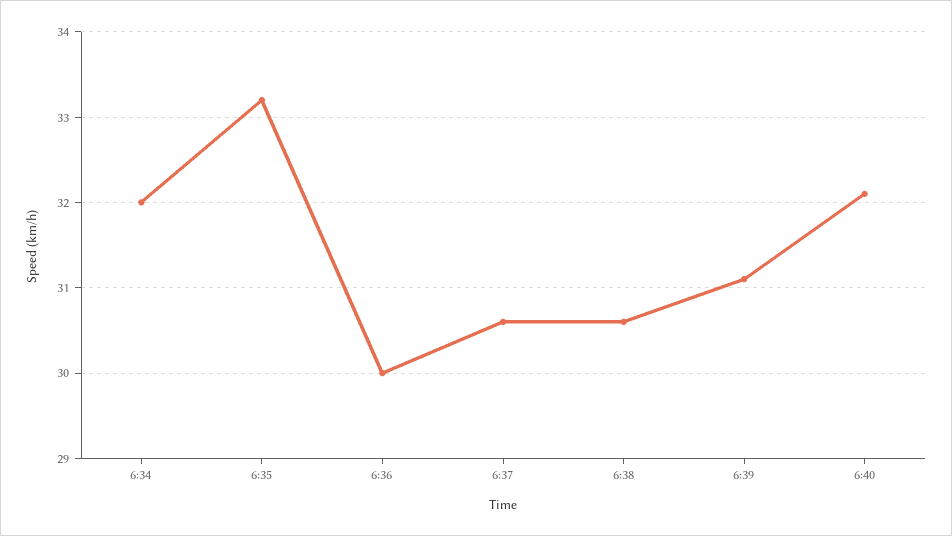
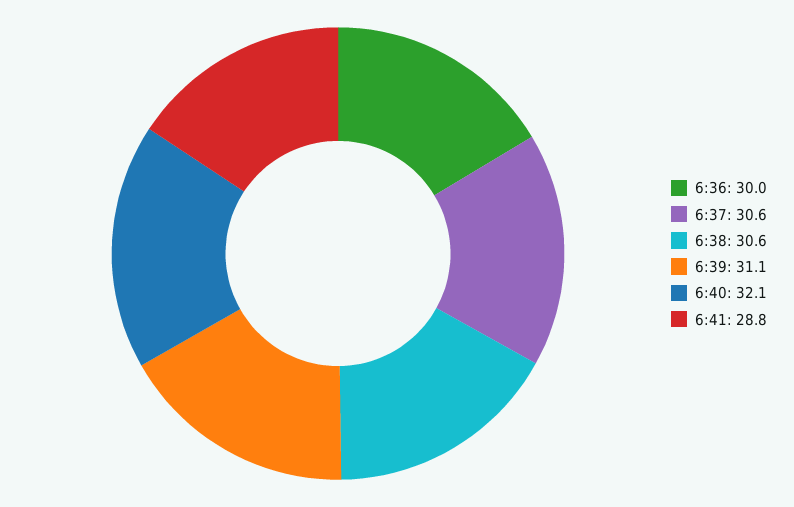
6:34: 32 -> none
6:35: 33.2 -> none
6:41: none -> 28.8

